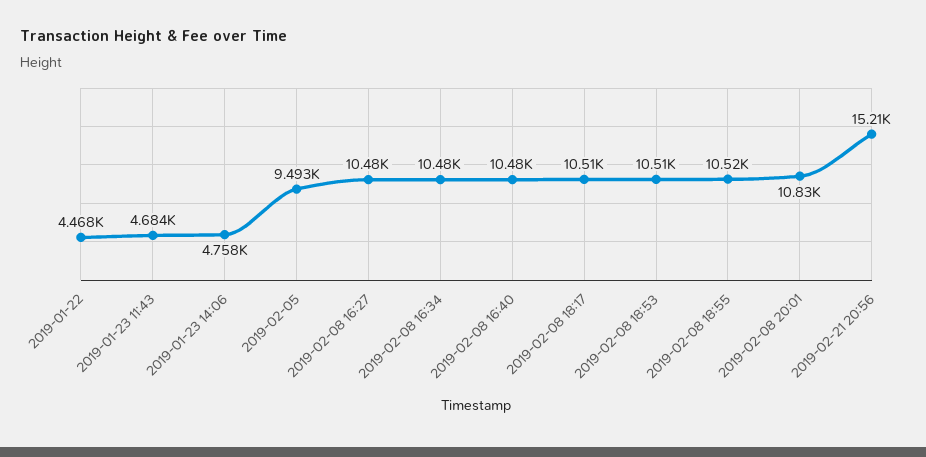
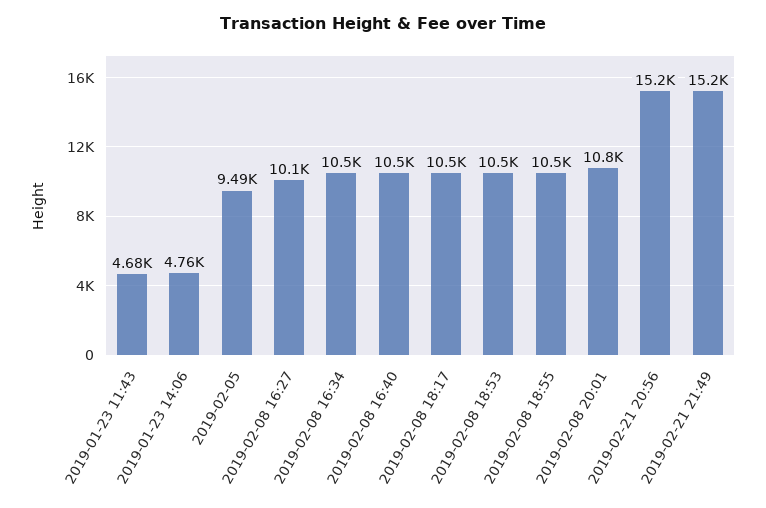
2019-01-22: 4468 -> none
2019-02-08 16:27: 10480 -> 10100
2019-02-21 21:49: none -> 15200

